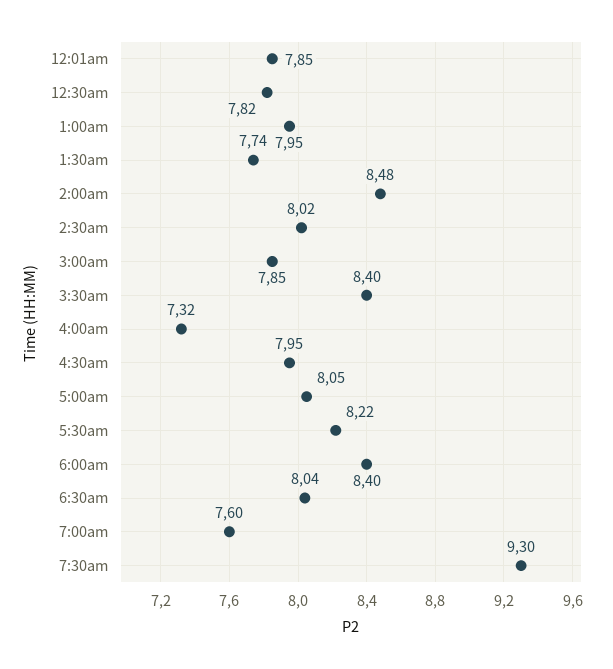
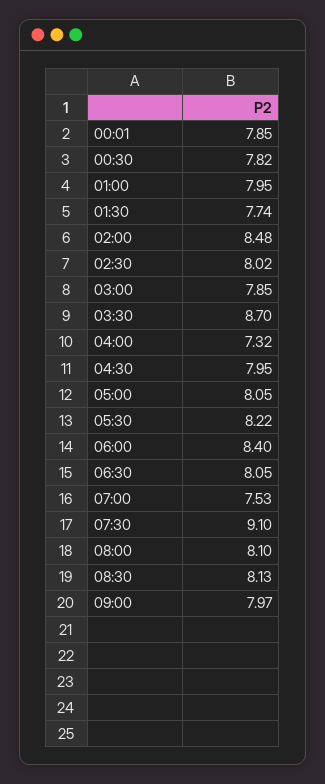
3:30am: 8.4 -> 8.7
6:30am: 8.04 -> 8.05
7:00am: 7.6 -> 7.53
7:30am: 9.3 -> 9.1
08:00: none -> 8.1
08:30: none -> 8.13
09:00: none -> 7.97

